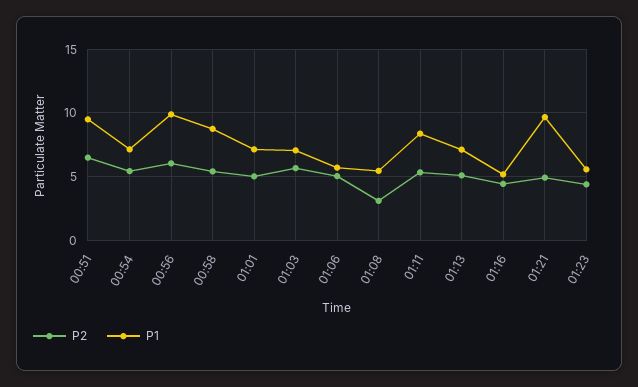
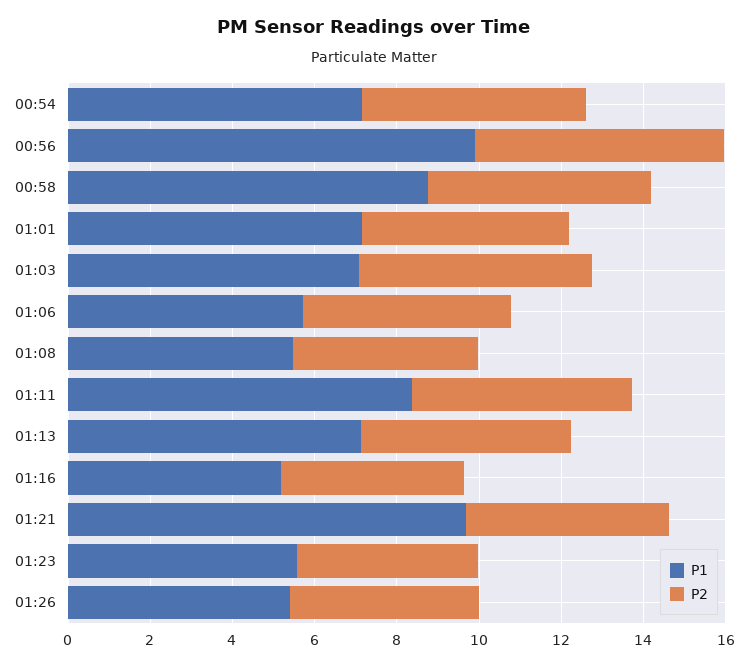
P2, 00:51: 6.5 -> none
P1, 00:51: 9.5 -> none
P2, 01:08: 3 -> 4.5
P1, 01:26: none -> 5.5
P2, 01:26: none -> 4.5

